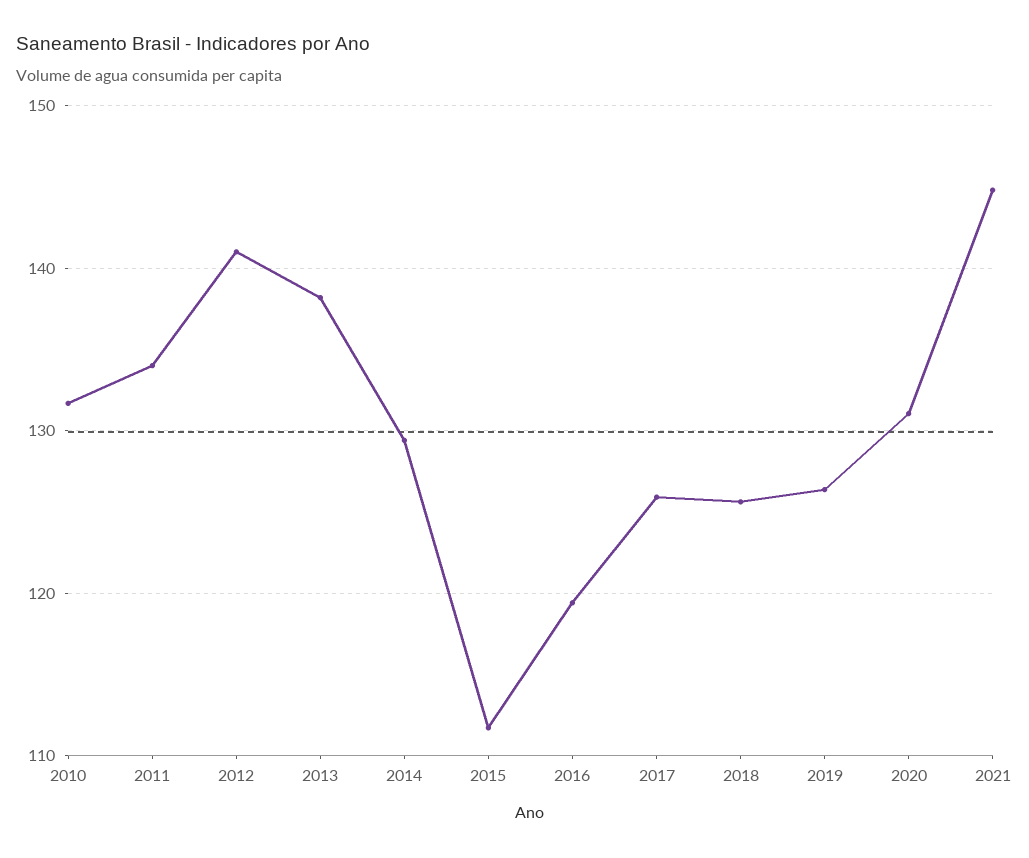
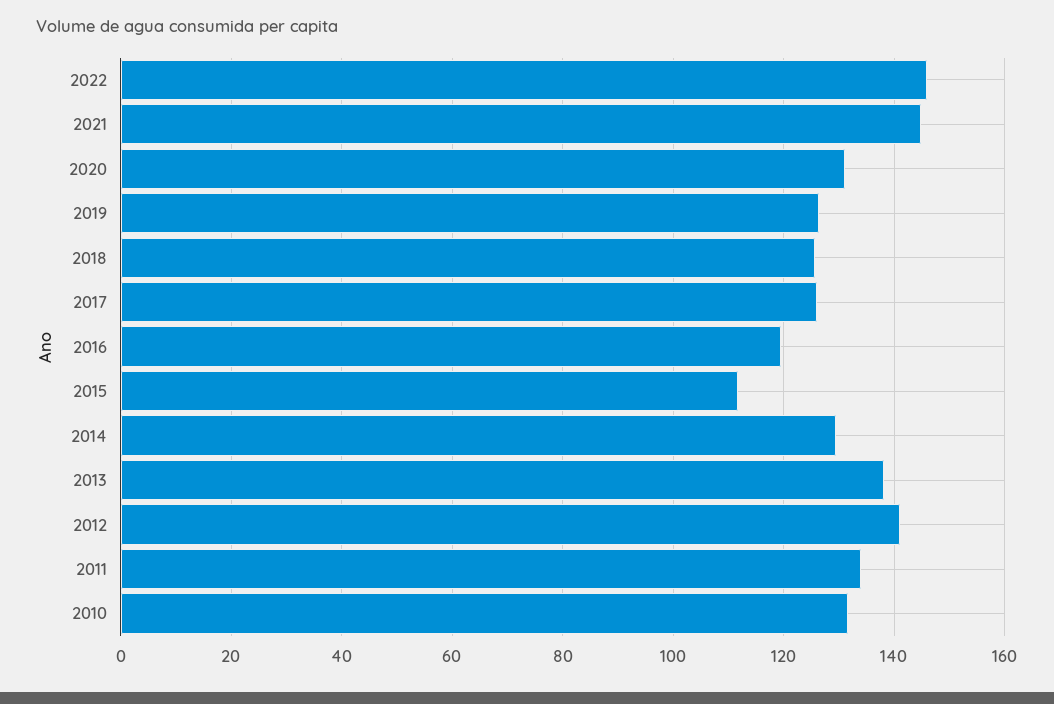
2022: none -> 146

